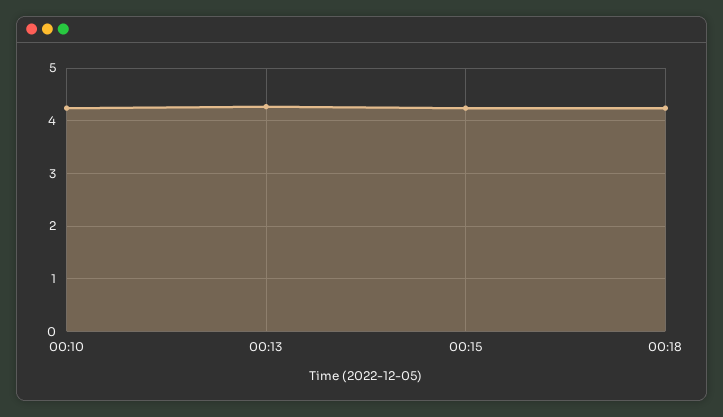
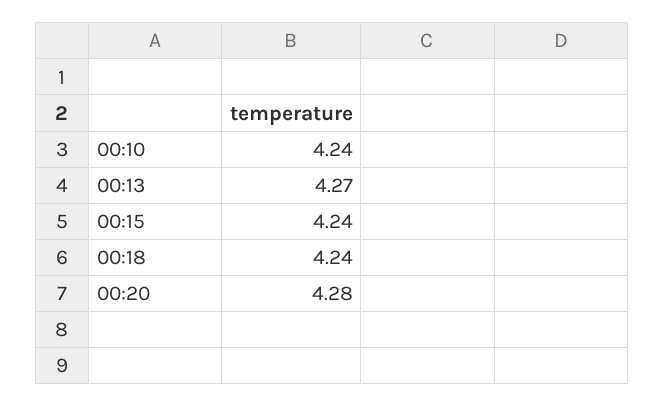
00:20: none -> 4.28

